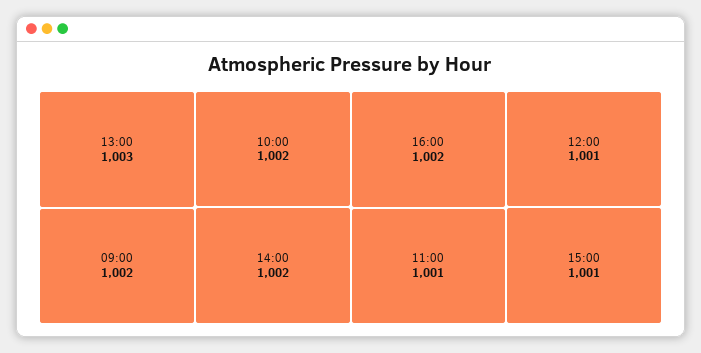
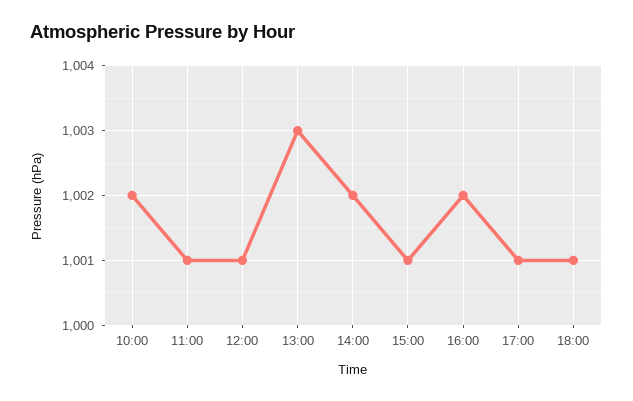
09:00: 1002 -> none
17:00: none -> 1001
18:00: none -> 1001

